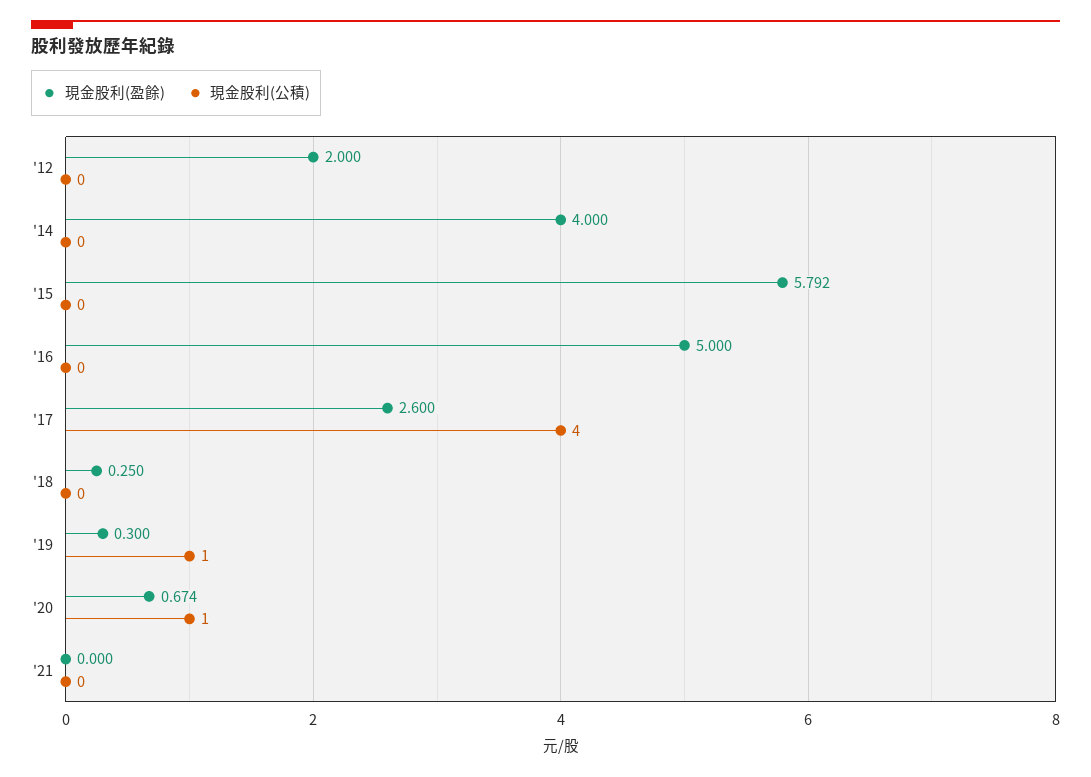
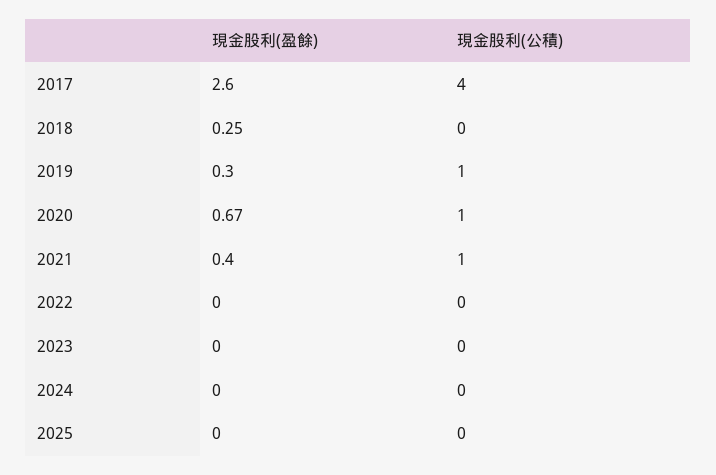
現金股利(盈餘), '12: 2 -> none
現金股利(公積), '12: 0 -> none
現金股利(盈餘), '14: 4 -> none
現金股利(公積), '14: 0 -> none
現金股利(盈餘), '15: 5.792 -> none
現金股利(公積), '15: 0 -> none
現金股利(盈餘), '16: 5 -> none
現金股利(公積), '16: 0 -> none
現金股利(盈餘), '21: 0 -> 0.4
現金股利(公積), '21: 0 -> 1
現金股利(盈餘), 2022: none -> 0
現金股利(公積), 2022: none -> 0
現金股利(盈餘), 2023: none -> 0
現金股利(公積), 2023: none -> 0
現金股利(盈餘), 2024: none -> 0
現金股利(公積), 2024: none -> 0
現金股利(盈餘), 2025: none -> 0
現金股利(公積), 2025: none -> 0

